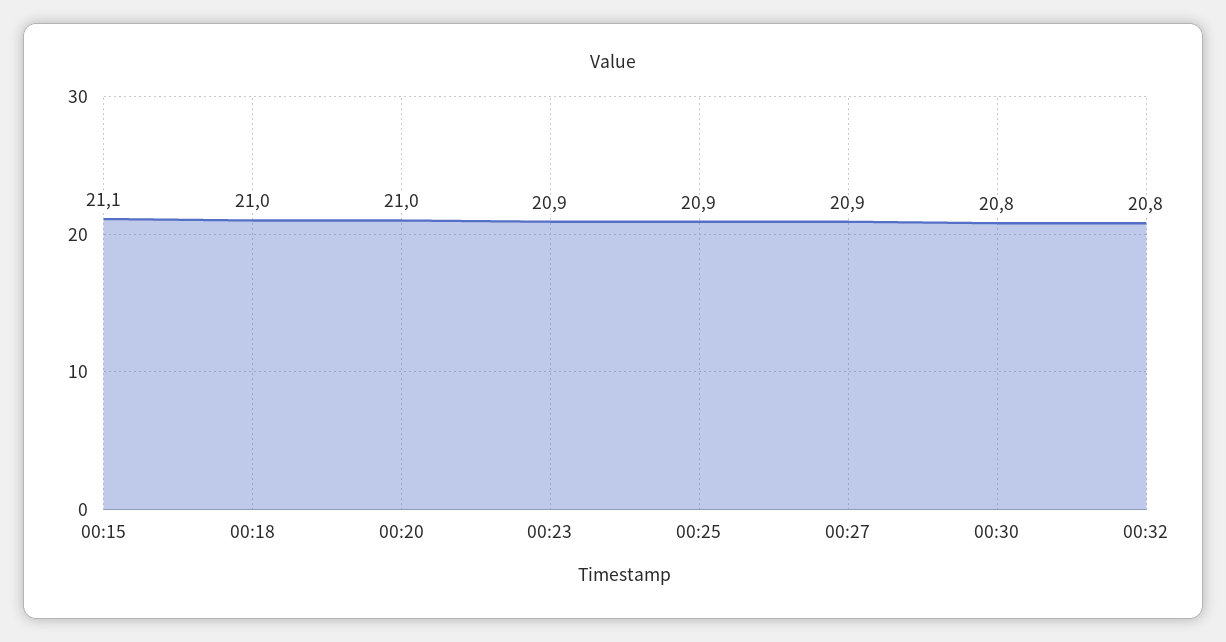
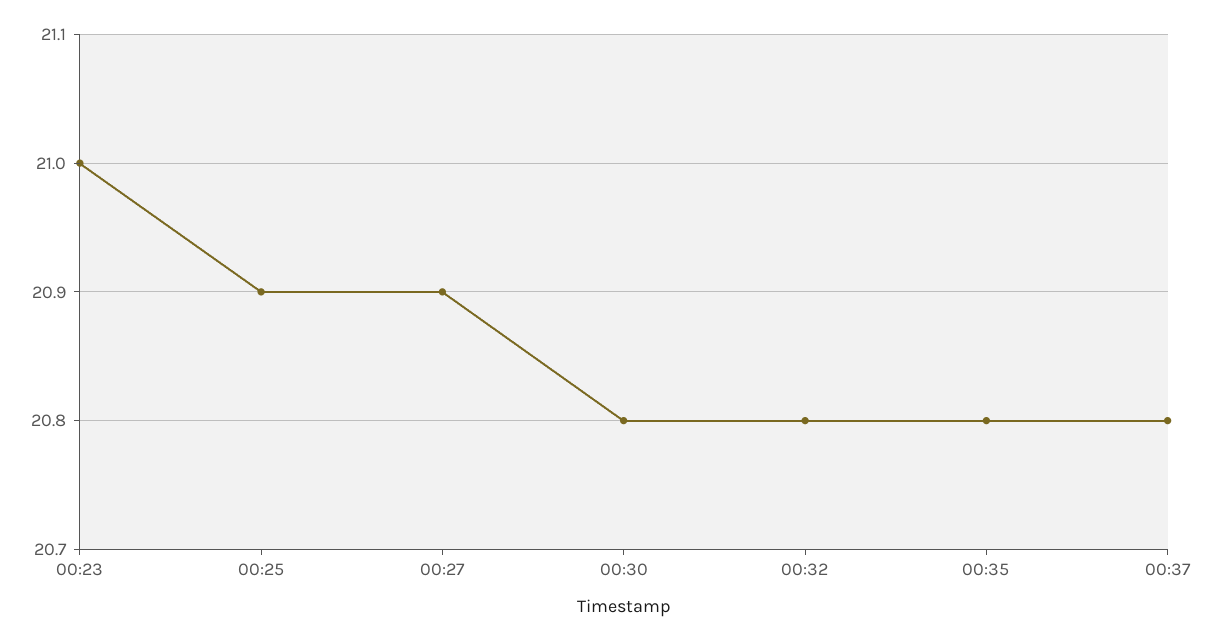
00:15: 21.1 -> none
00:18: 21 -> none
00:20: 21 -> none
00:23: 20.9 -> 21
00:35: none -> 20.8
00:37: none -> 20.8

